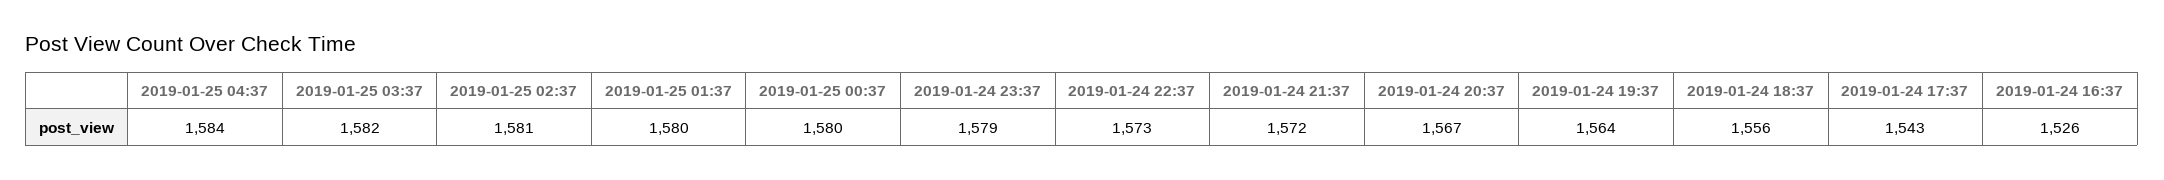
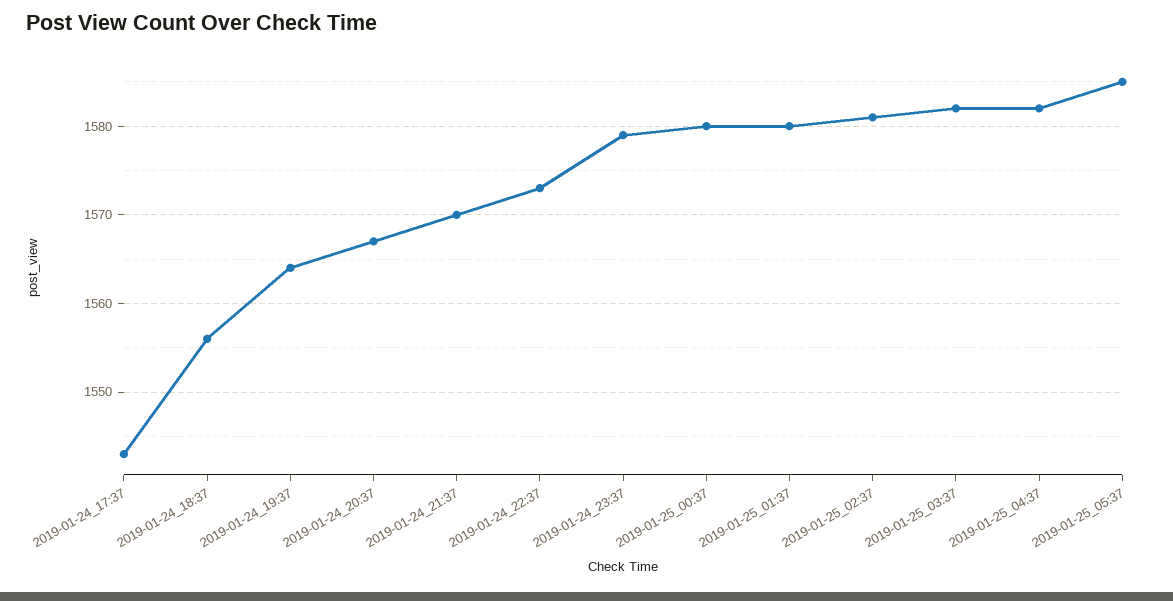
2019-01-25 04:37: 1584 -> 1582
2019-01-24 21:37: 1572 -> 1570
2019-01-24 16:37: 1526 -> none
2019-01-25_05:37: none -> 1585

